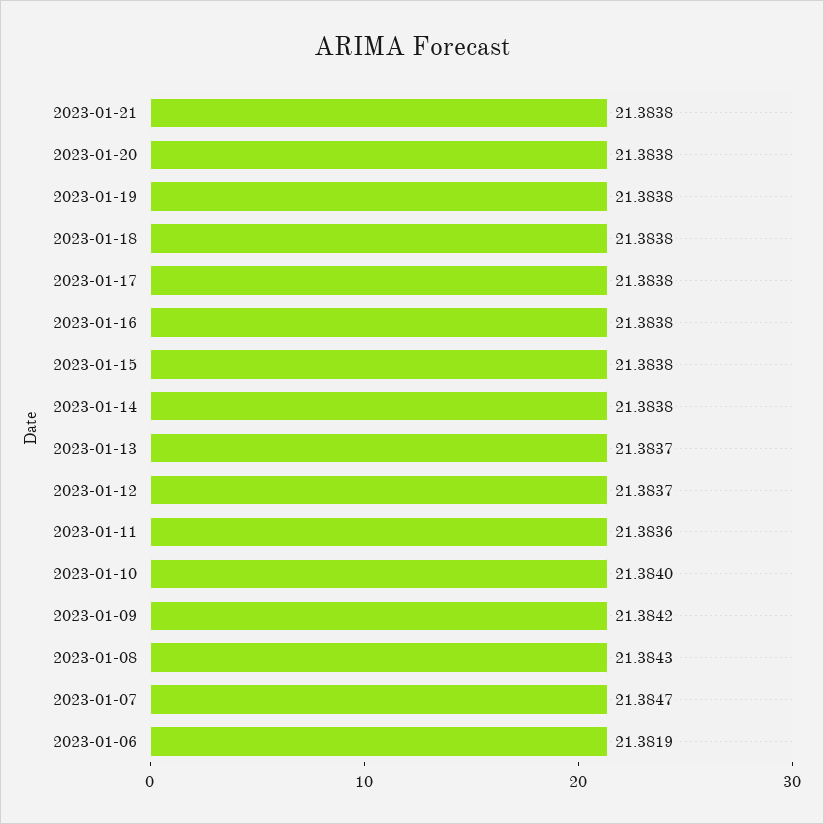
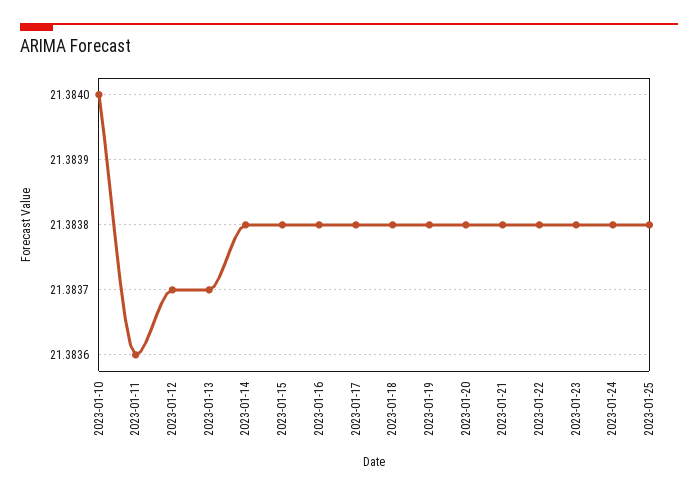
2023-01-09: 21.3842 -> none
2023-01-08: 21.3843 -> none
2023-01-07: 21.3847 -> none
2023-01-06: 21.3819 -> none
2023-01-22: none -> 21.3838
2023-01-23: none -> 21.3838
2023-01-24: none -> 21.3838
2023-01-25: none -> 21.3838

